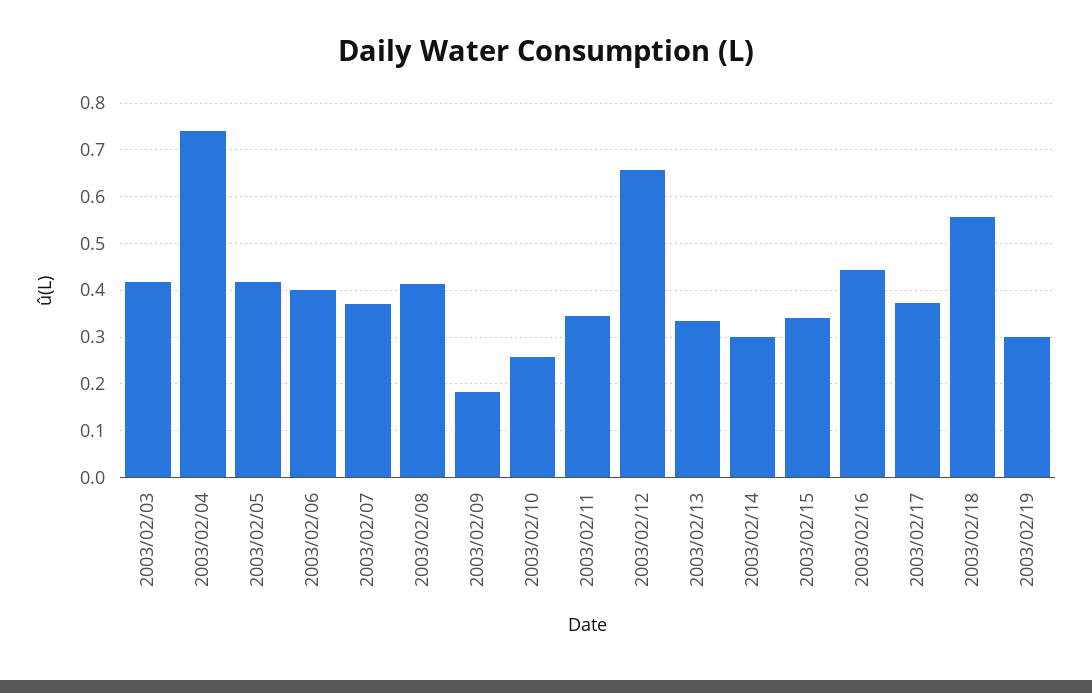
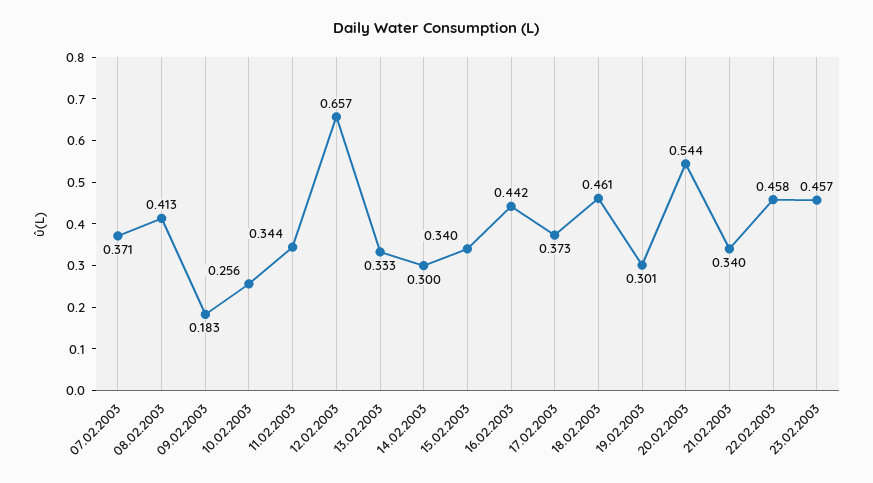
2003/02/03: 0.42 -> none
2003/02/04: 0.74 -> none
2003/02/05: 0.42 -> none
2003/02/06: 0.4 -> none
2003/02/18: 0.56 -> 0.461
20.02.2003: none -> 0.544
21.02.2003: none -> 0.34
22.02.2003: none -> 0.458
23.02.2003: none -> 0.457

